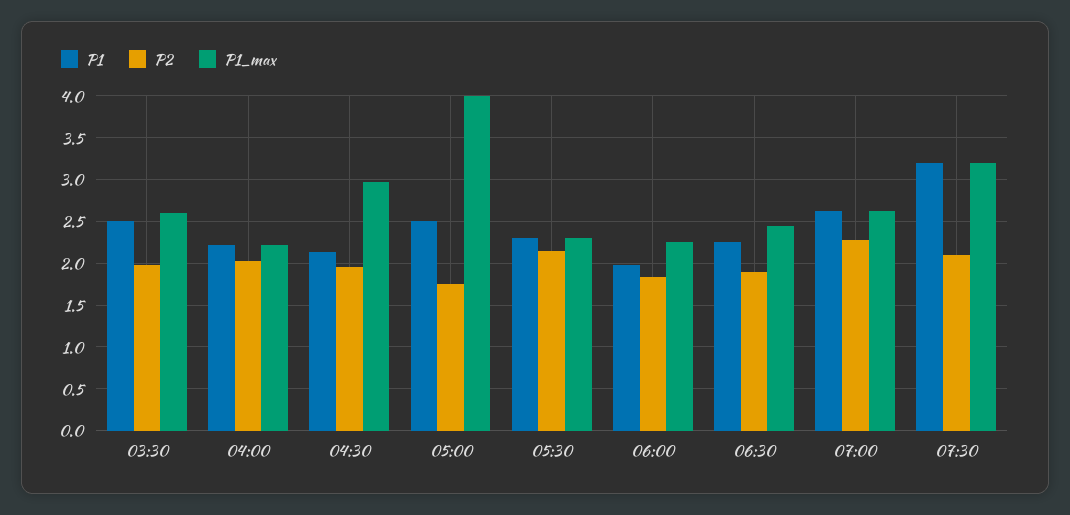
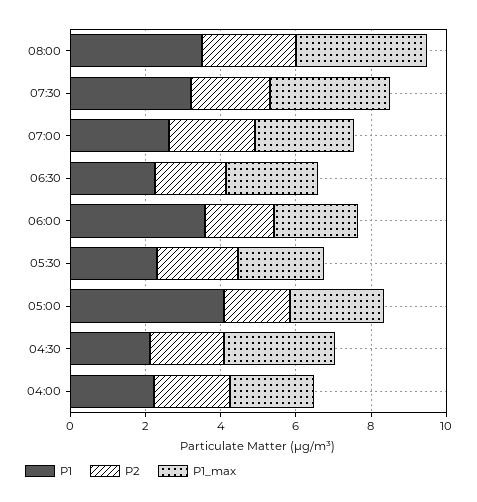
P1, 03:30: 2.5 -> none
P2, 03:30: 2 -> none
P1_max, 03:30: 2.6 -> none
P1, 05:00: 2.5 -> 4
P1_max, 05:00: 4 -> 2.5
P1, 06:00: 2 -> 3.5
P1, 08:00: none -> 3.5
P2, 08:00: none -> 2.5
P1_max, 08:00: none -> 3.5

